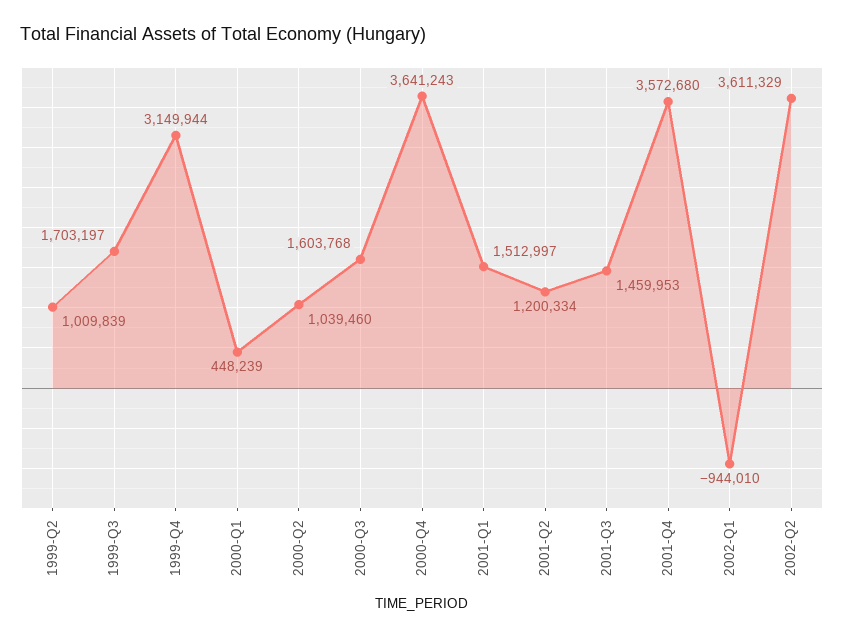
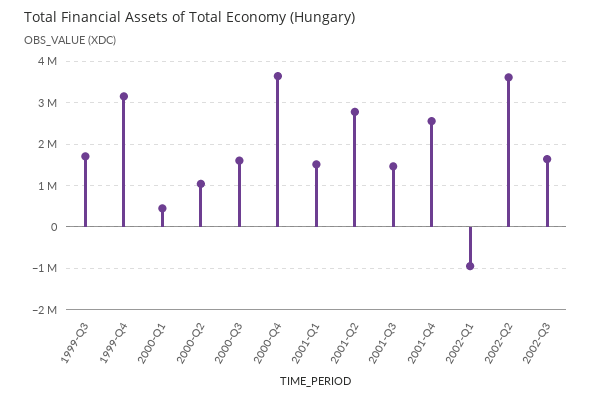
1999-Q2: 1009839 -> none
2001-Q2: 1200334 -> 2800000
2001-Q4: 3572680 -> 2600000
2002-Q3: none -> 1600000

